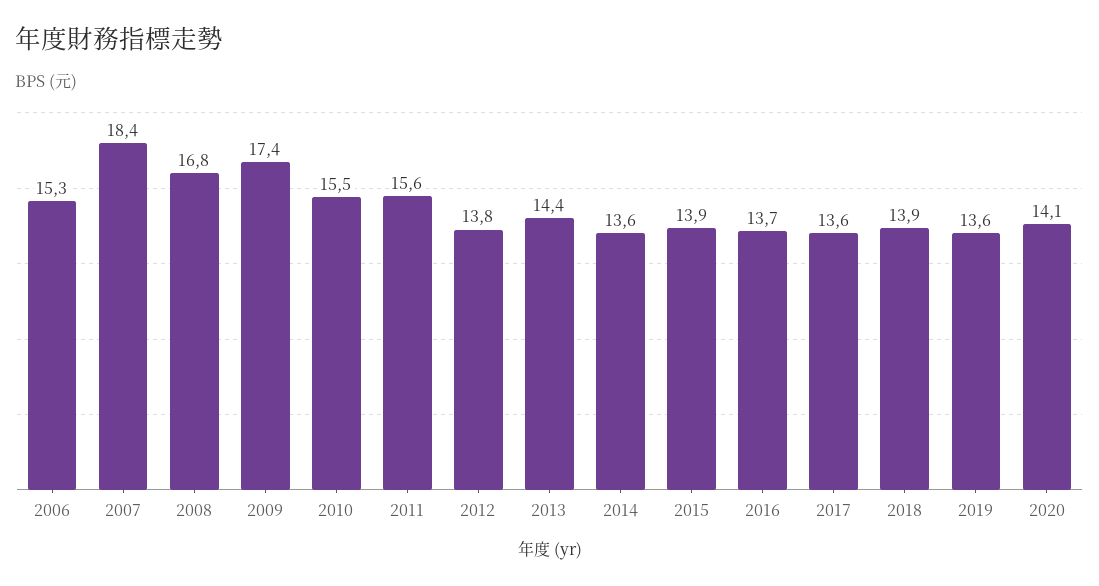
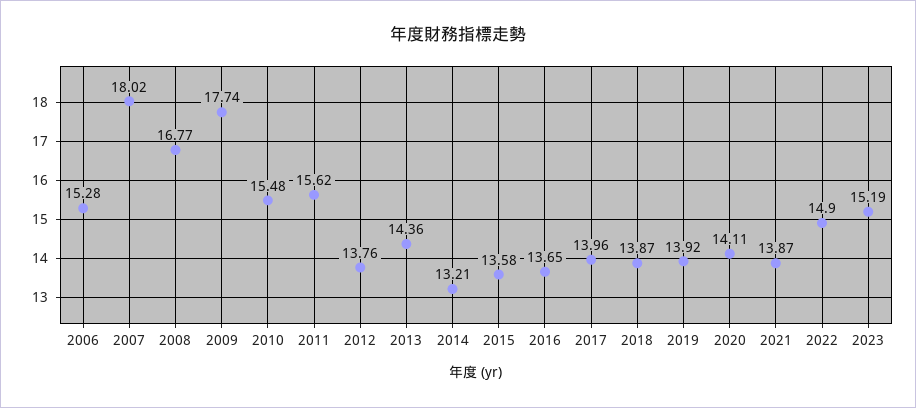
2007: 18.4 -> 18.02
2009: 17.4 -> 17.74
2014: 13.6 -> 13.21
2015: 13.9 -> 13.58
2017: 13.6 -> 13.96
2019: 13.6 -> 13.92
2021: none -> 13.87
2022: none -> 14.9
2023: none -> 15.19

